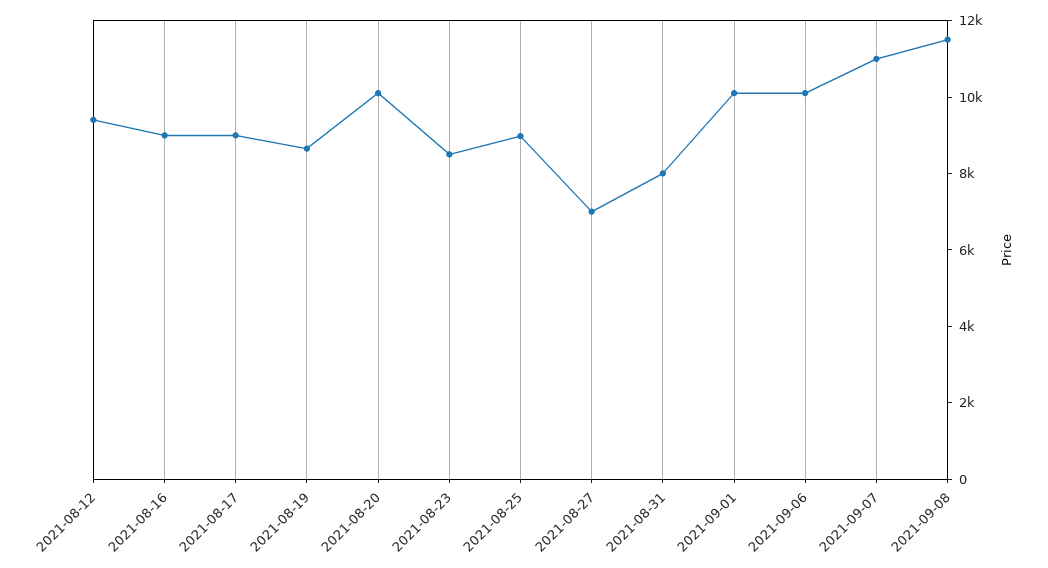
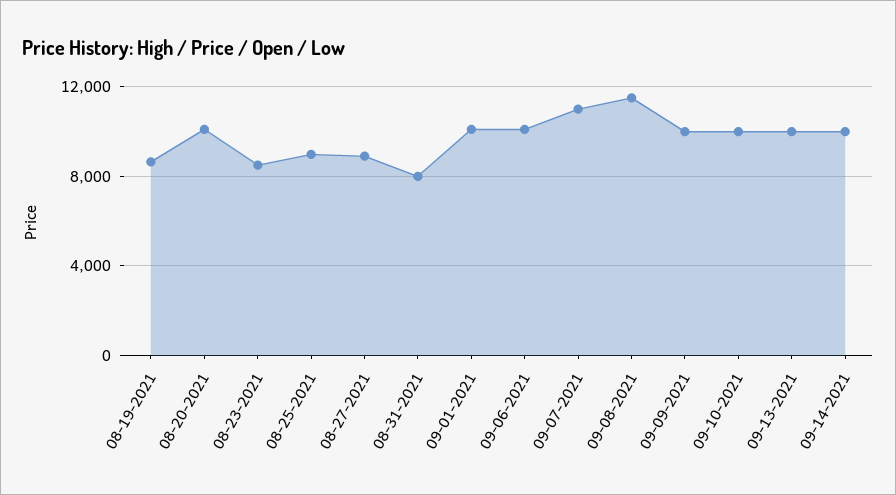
2021-08-12: 9500 -> none
2021-08-16: 9000 -> none
2021-08-17: 9000 -> none
2021-08-27: 7000 -> 9000
09-09-2021: none -> 10000
09-10-2021: none -> 10000
09-13-2021: none -> 10000
09-14-2021: none -> 10000

